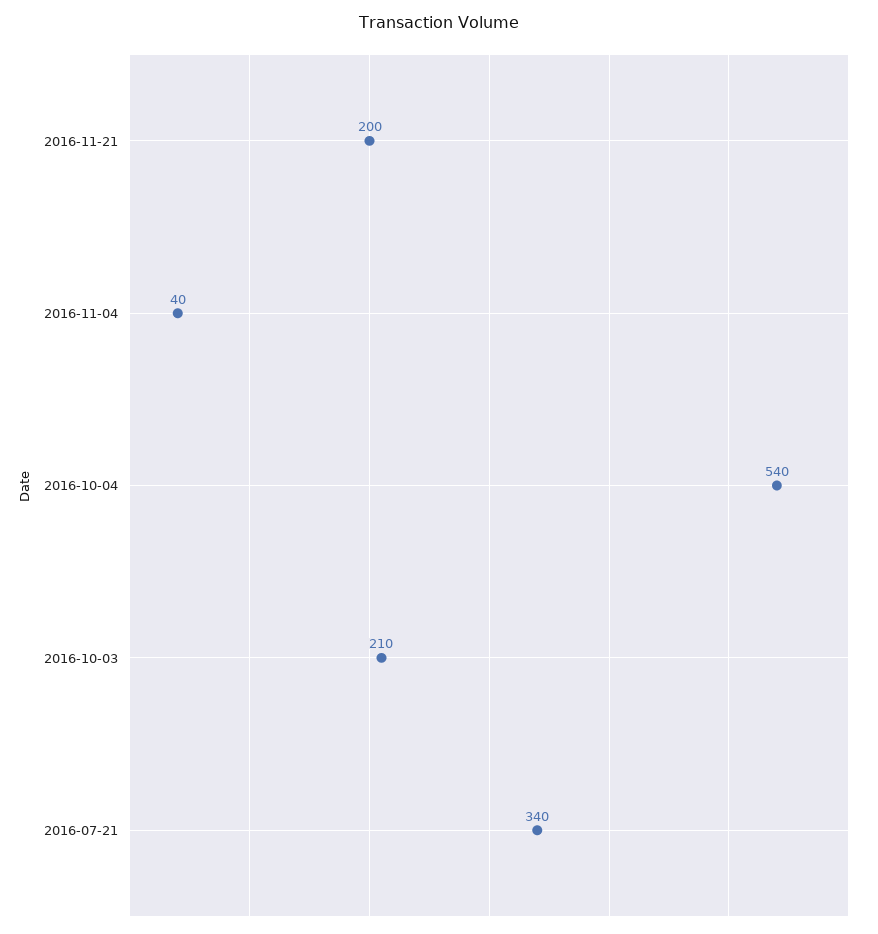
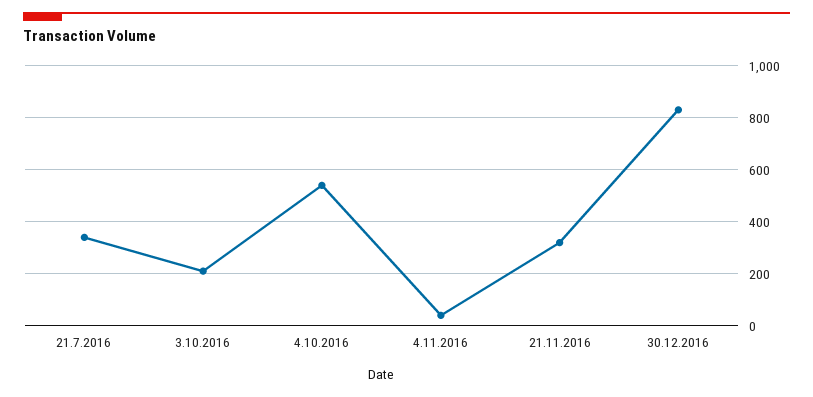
2016-11-21: 200 -> 325
30.12.2016: none -> 825

